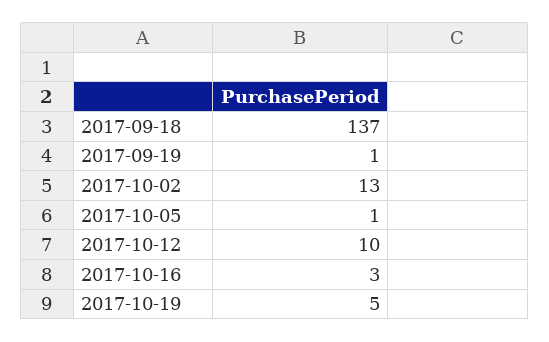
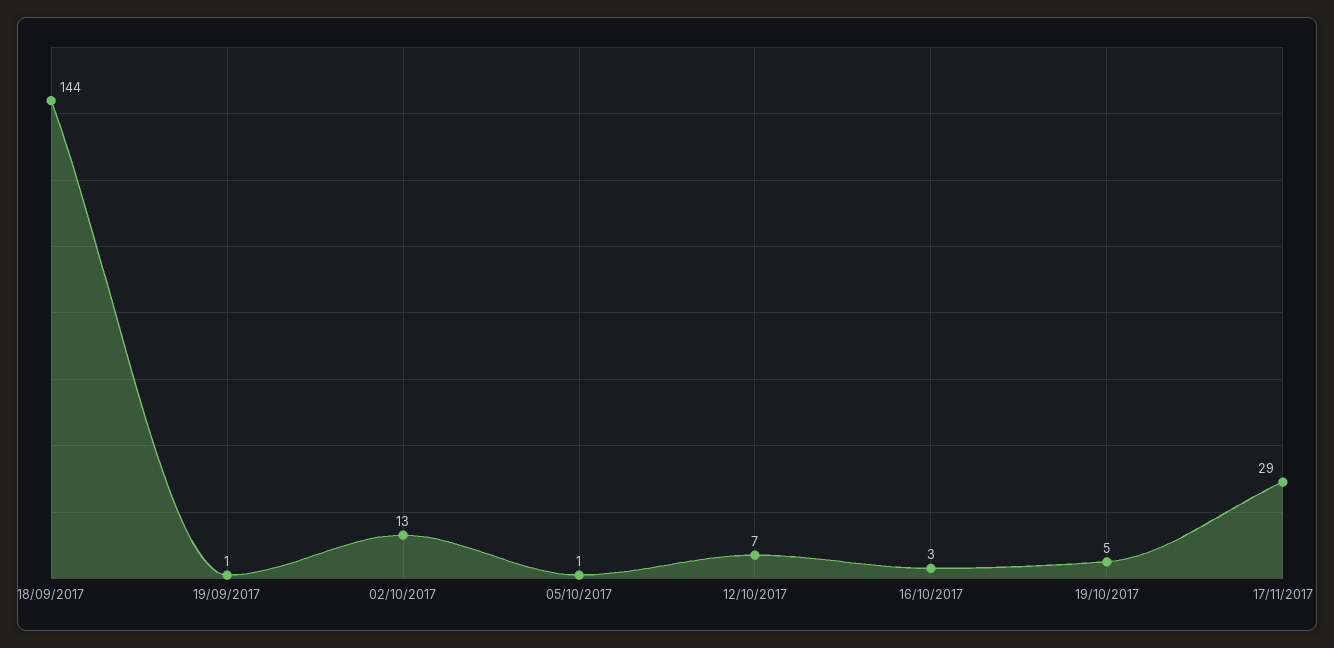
2017-09-18: 137 -> 144
2017-10-12: 10 -> 7
17/11/2017: none -> 29

